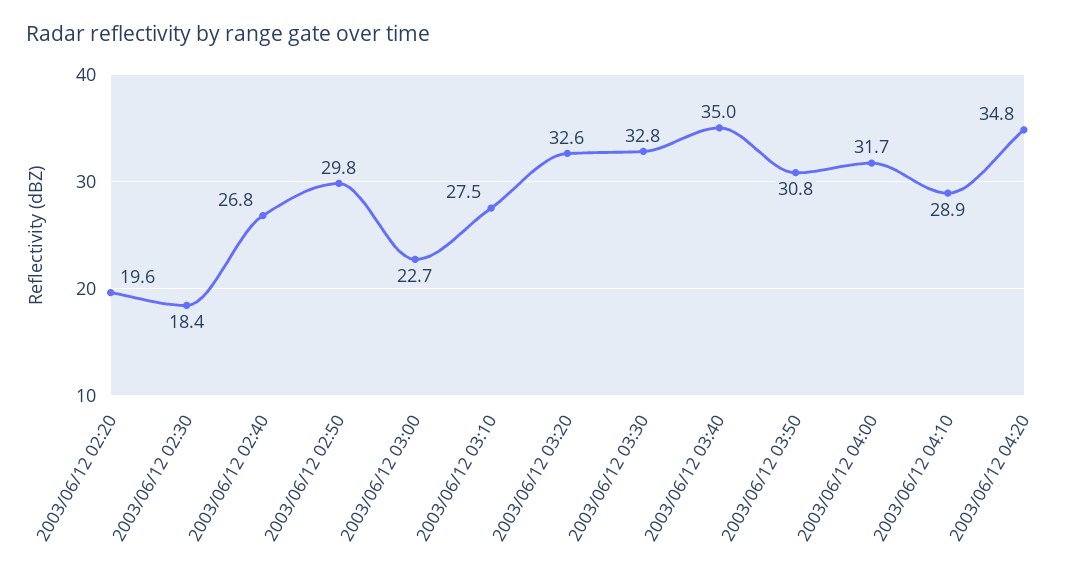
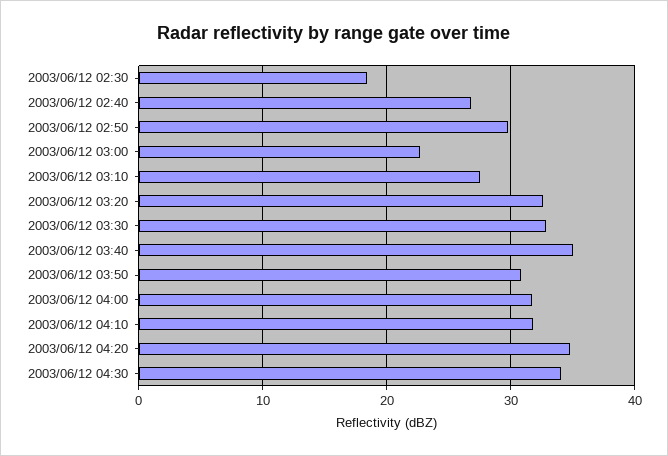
2003/06/12 02:20: 19.6 -> none
2003/06/12 04:10: 28.9 -> 32
2003/06/12 04:30: none -> 34

